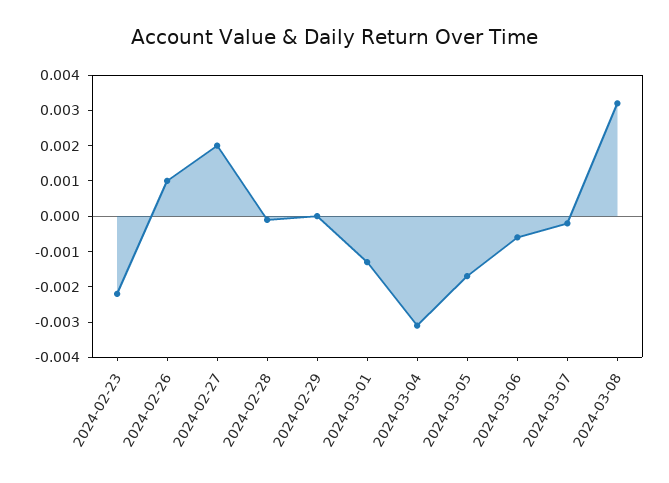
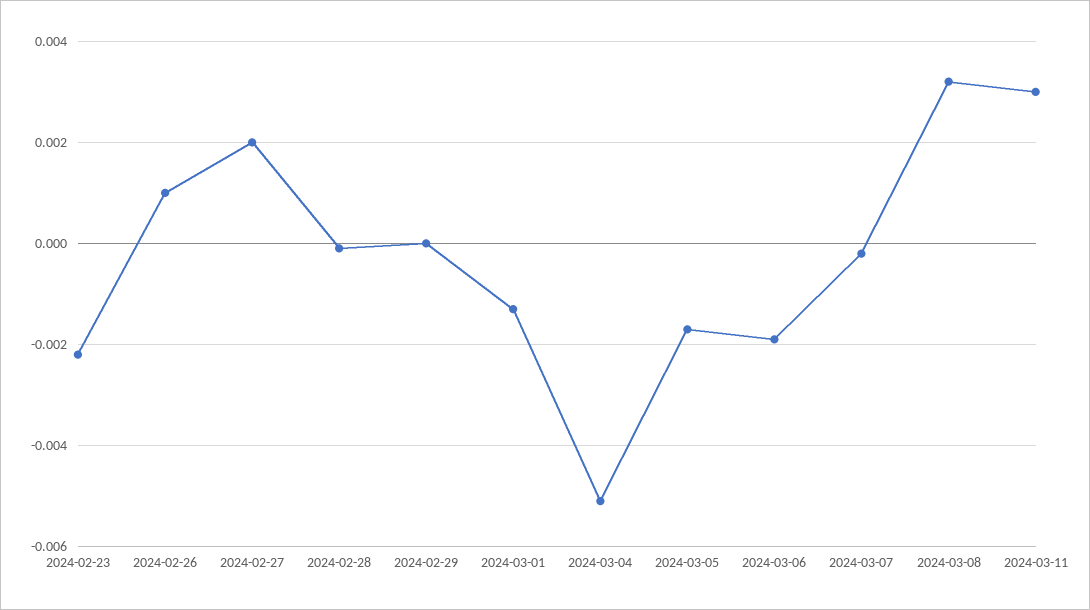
2024-03-04: -0.003 -> -0.005
2024-03-06: -0.0005 -> -0.002
2024-03-11: none -> 0.003

